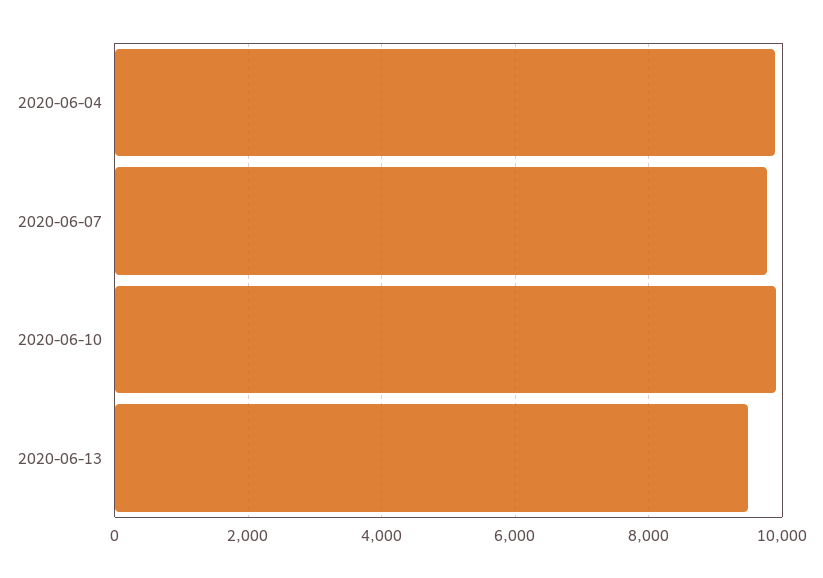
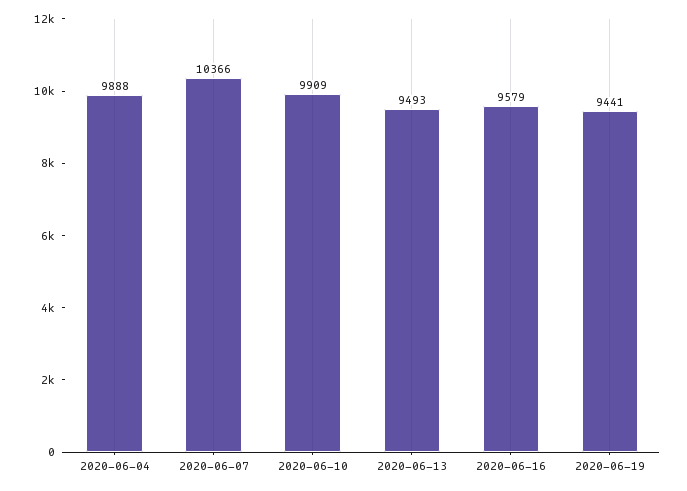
2020-06-07: 9800 -> 10366
2020-06-16: none -> 9579
2020-06-19: none -> 9441

